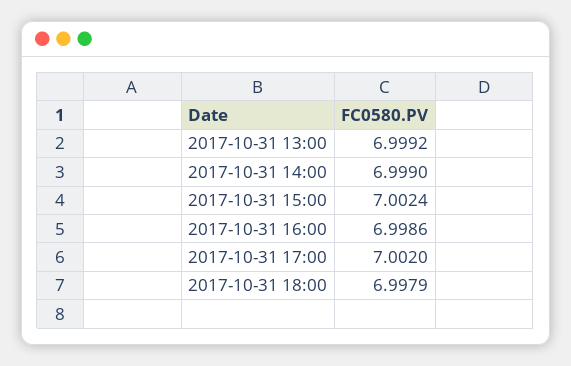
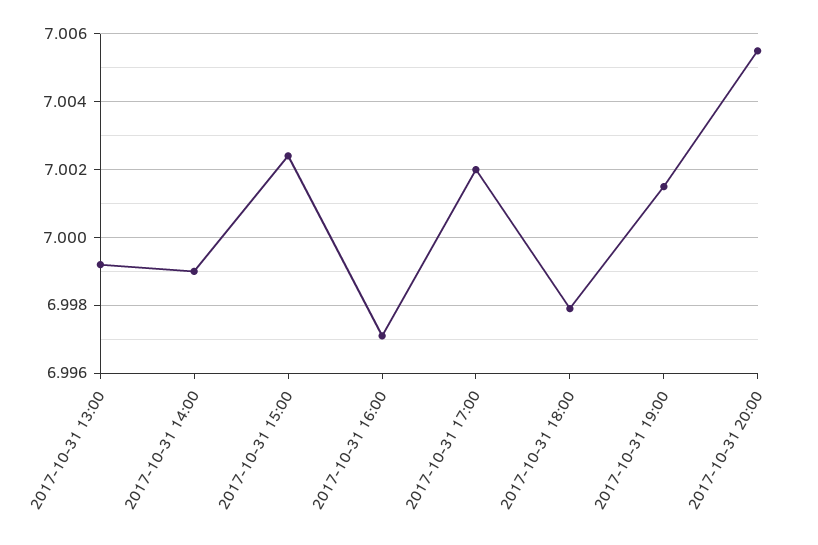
2017-10-31 16:00: 6.9986 -> 6.997
2017-10-31 19:00: none -> 7.0015
2017-10-31 20:00: none -> 7.0055

